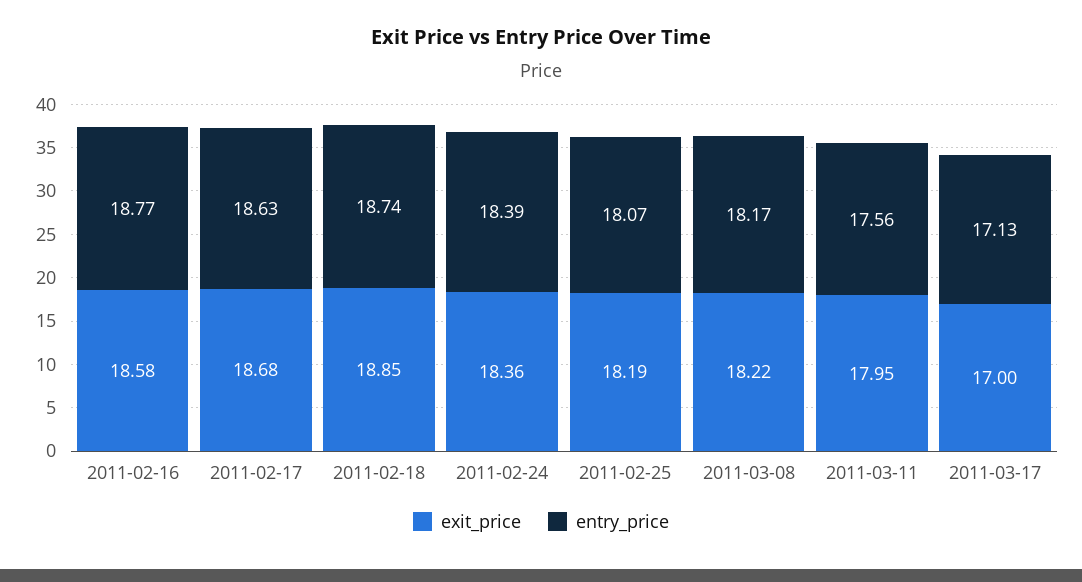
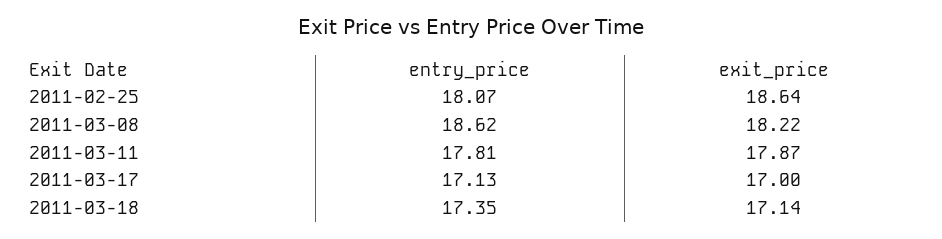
exit_price, 2011-02-16: 18.58 -> none
entry_price, 2011-02-16: 18.77 -> none
exit_price, 2011-02-17: 18.68 -> none
entry_price, 2011-02-17: 18.63 -> none
exit_price, 2011-02-18: 18.85 -> none
entry_price, 2011-02-18: 18.74 -> none
exit_price, 2011-02-24: 18.36 -> none
entry_price, 2011-02-24: 18.39 -> none
exit_price, 2011-02-25: 18.19 -> 18.64
entry_price, 2011-03-08: 18.17 -> 18.62
exit_price, 2011-03-11: 17.95 -> 17.87
entry_price, 2011-03-11: 17.56 -> 17.81
entry_price, 2011-03-18: none -> 17.35
exit_price, 2011-03-18: none -> 17.14

